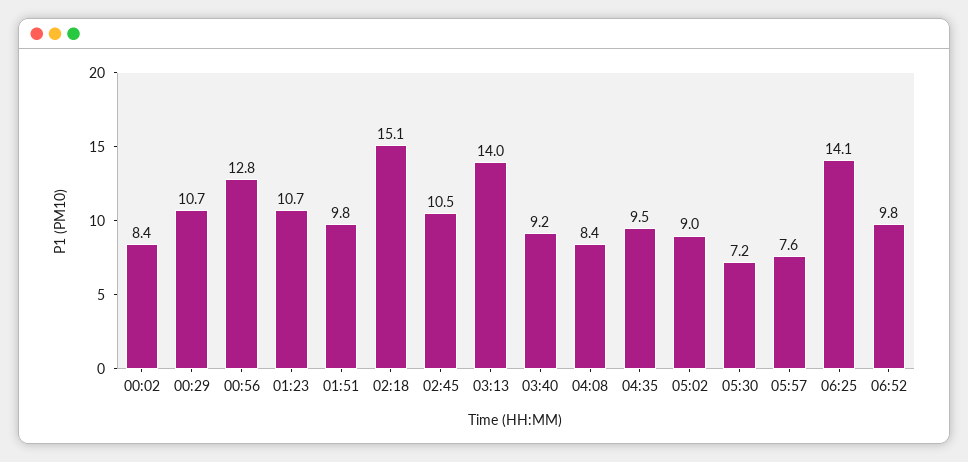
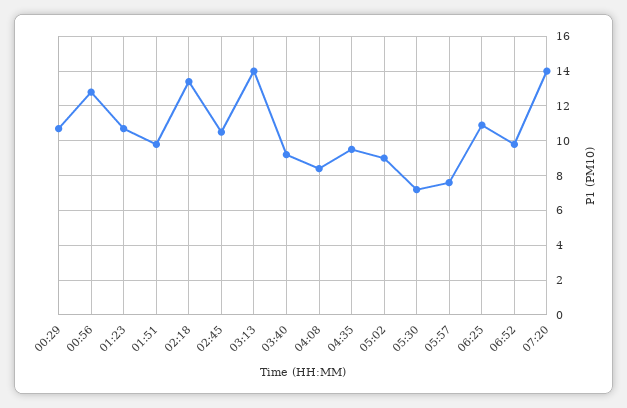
00:02: 8.4 -> none
02:18: 15.1 -> 13.5
06:25: 14.1 -> 11
07:20: none -> 14

